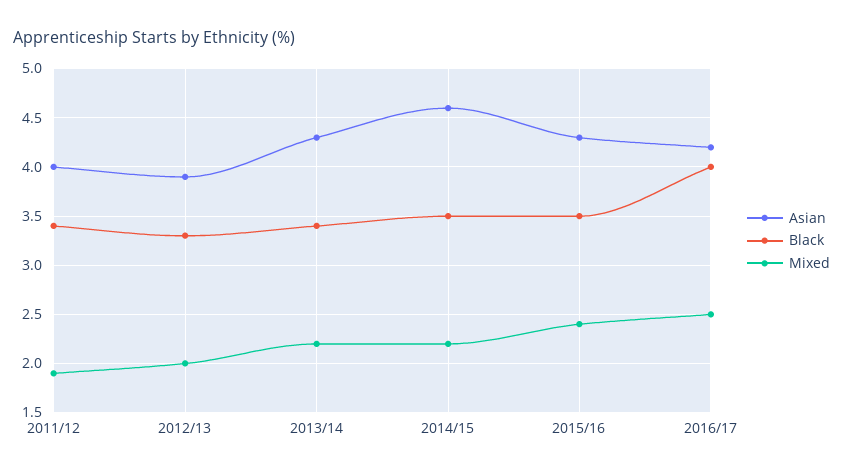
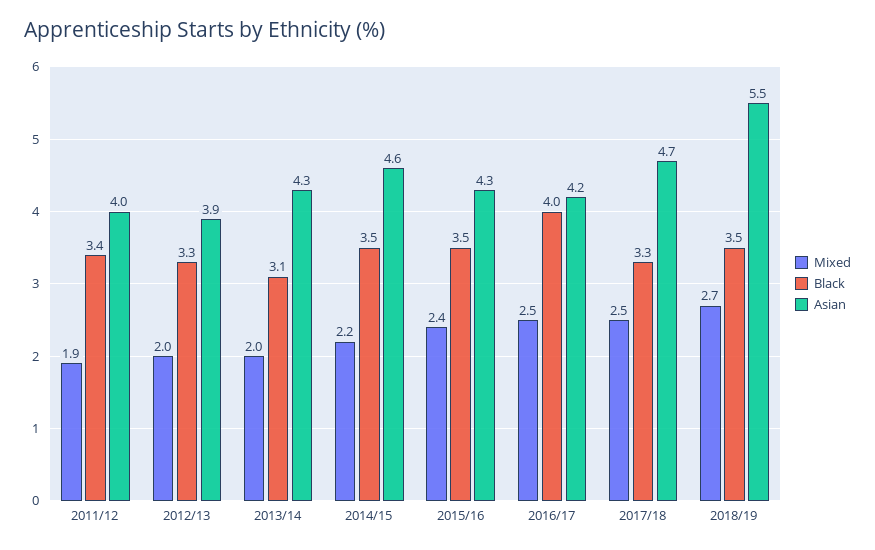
Black, 2013/14: 3.4 -> 3.1
Mixed, 2013/14: 2.2 -> 2
Mixed, 2017/18: none -> 2.5
Black, 2017/18: none -> 3.3
Asian, 2017/18: none -> 4.7
Mixed, 2018/19: none -> 2.7
Black, 2018/19: none -> 3.5
Asian, 2018/19: none -> 5.5

